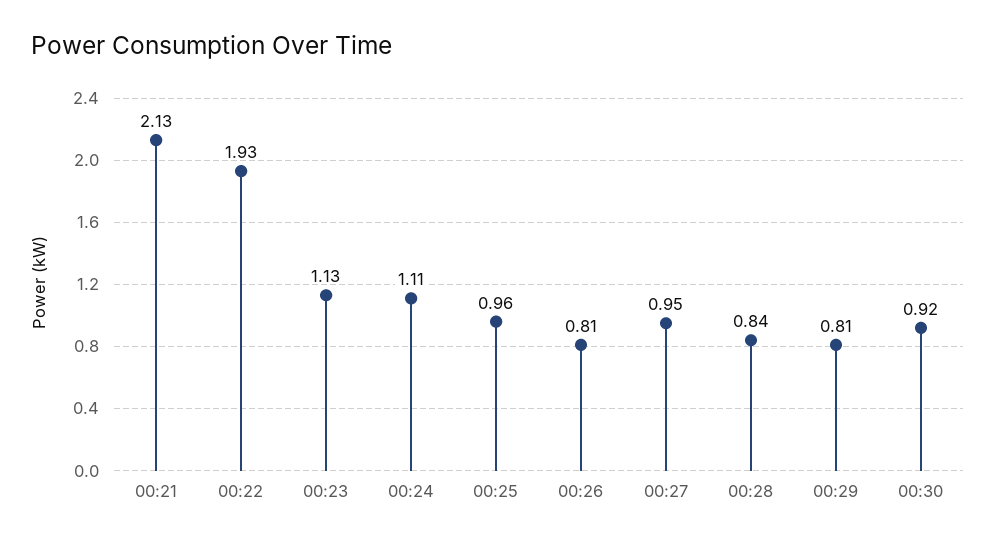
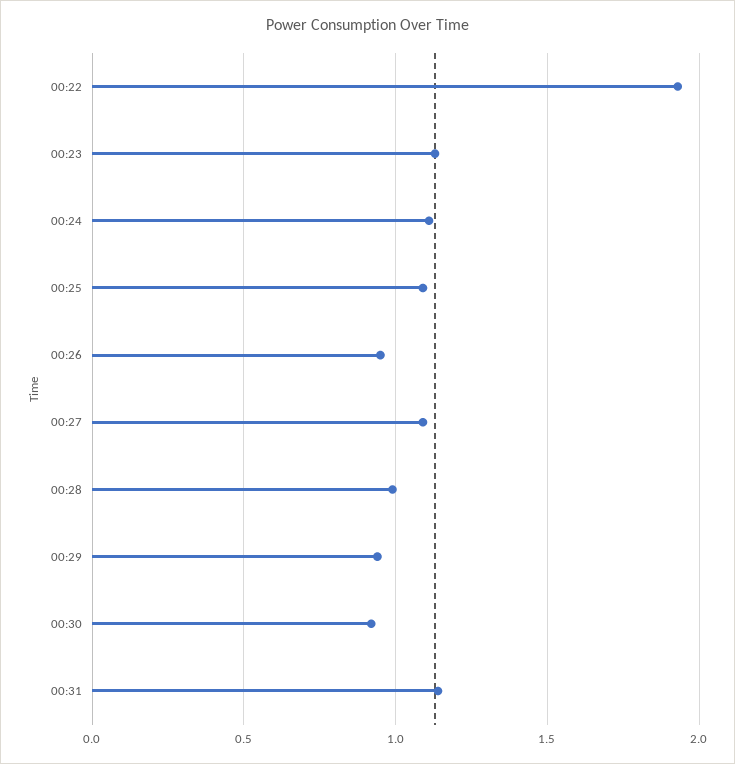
00:21: 2.13 -> none
00:25: 0.96 -> 1.1
00:26: 0.81 -> 0.95
00:27: 0.95 -> 1.1
00:28: 0.84 -> 1
00:29: 0.81 -> 0.95
00:31: none -> 1.15

